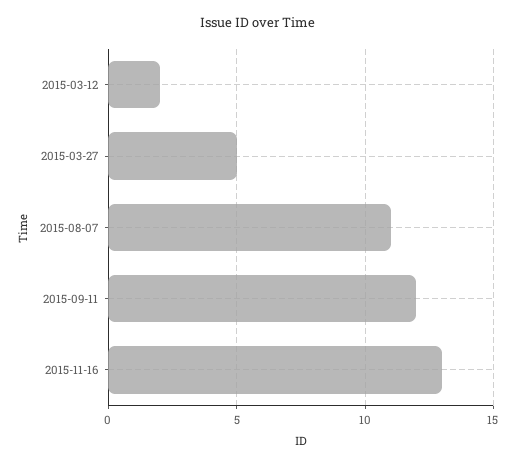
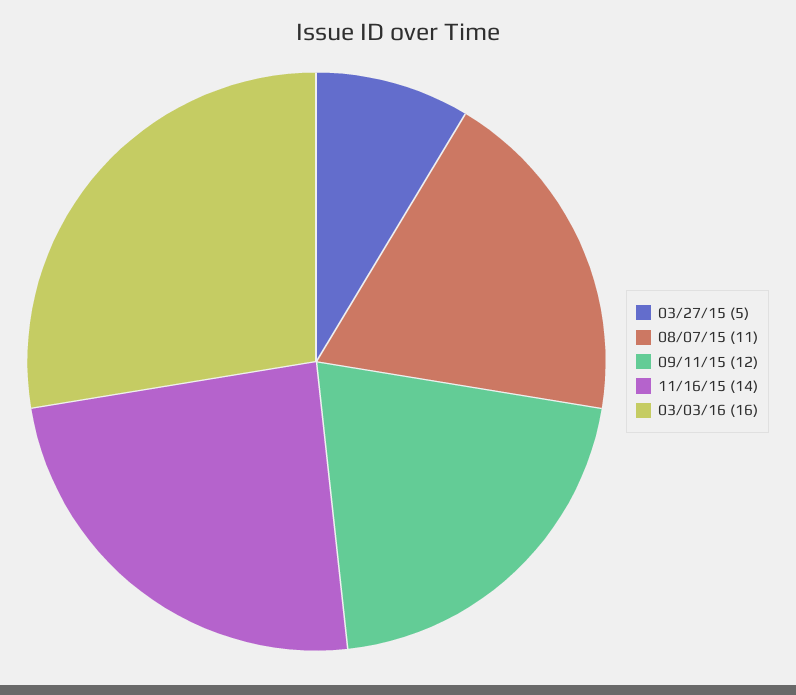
2015-03-12: 2 -> none
2015-11-16: 13 -> 14
03/03/16: none -> 16

